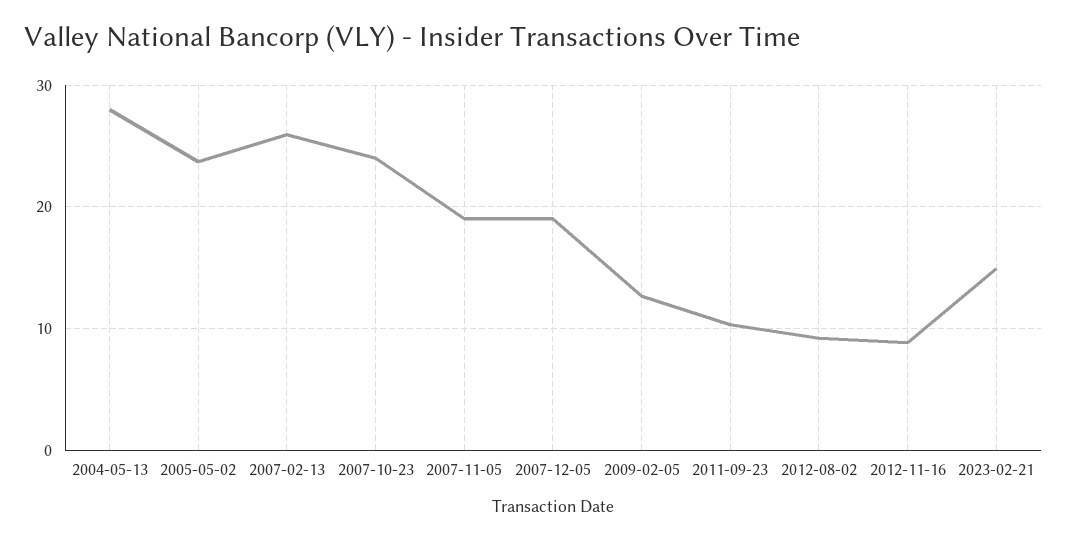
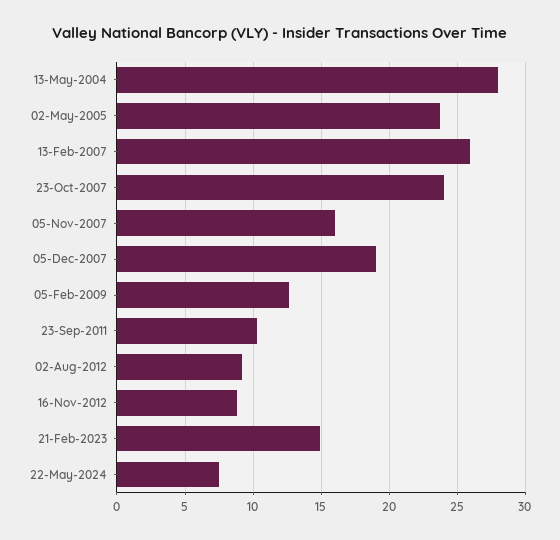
2007-11-05: 19 -> 16
22-May-2024: none -> 7.5

